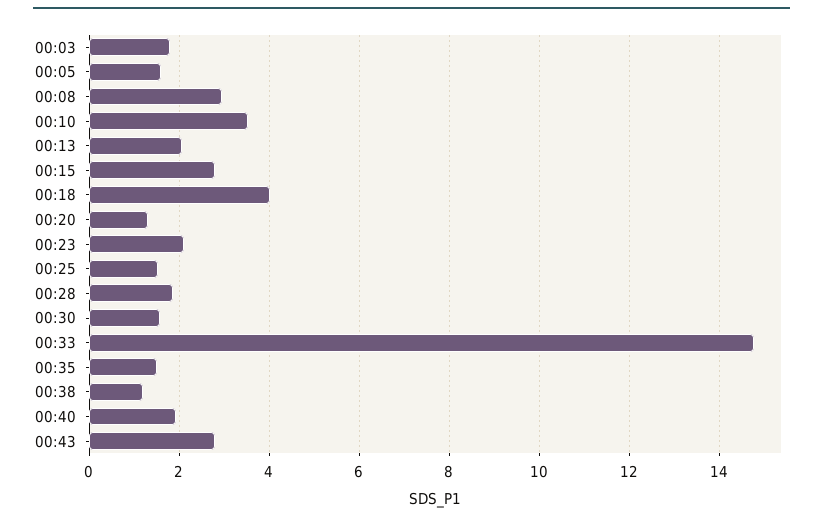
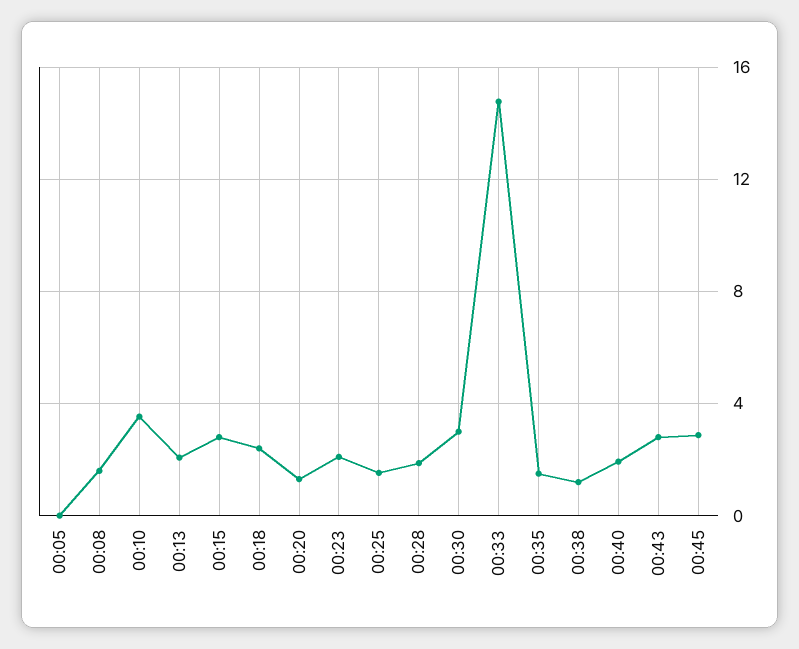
00:03: 1.8 -> none
00:05: 1.6 -> 0
00:08: 3 -> 1.5
00:18: 4 -> 2.5
00:30: 1.6 -> 3
00:45: none -> 3

